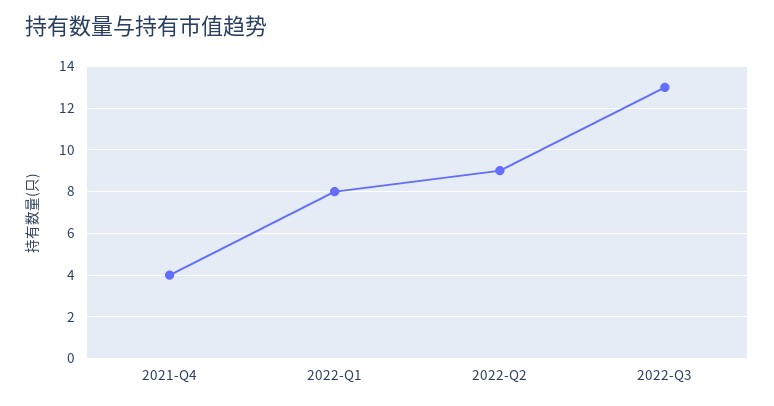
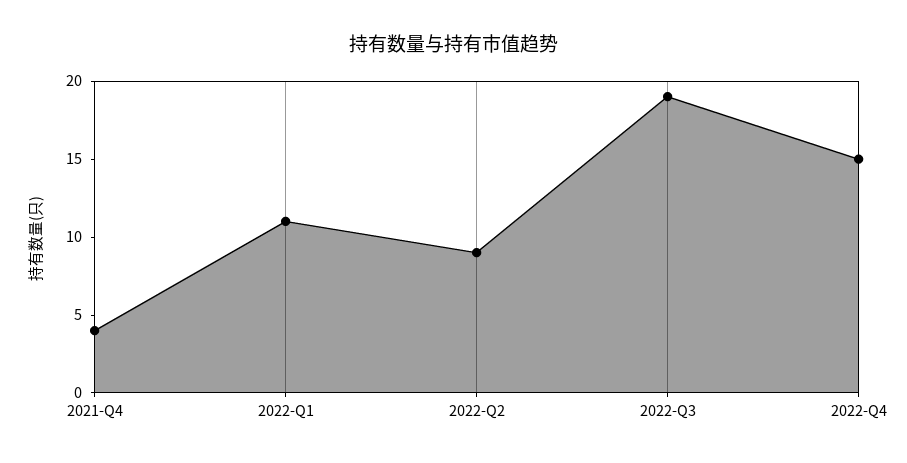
2022-Q1: 8 -> 11
2022-Q3: 13 -> 19
2022-Q4: none -> 15

